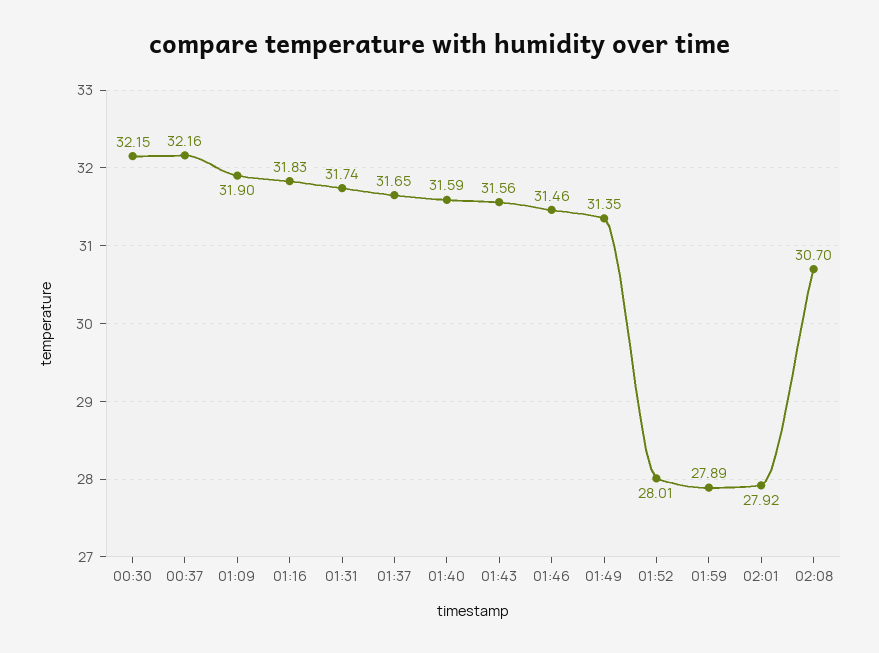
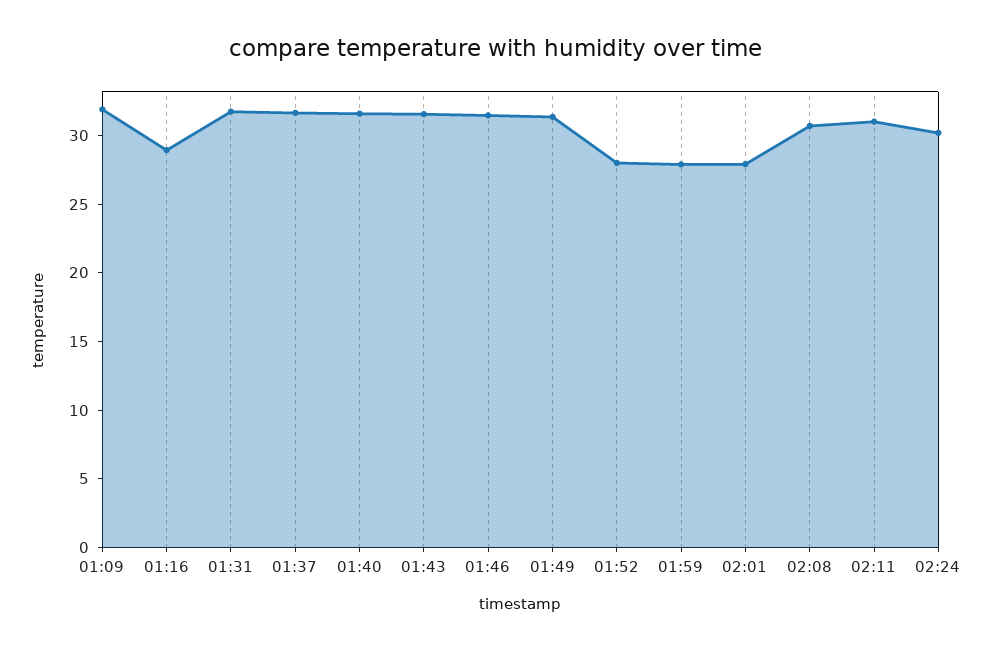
00:30: 32.15 -> none
00:37: 32.16 -> none
01:16: 31.83 -> 29
02:11: none -> 31
02:24: none -> 30

